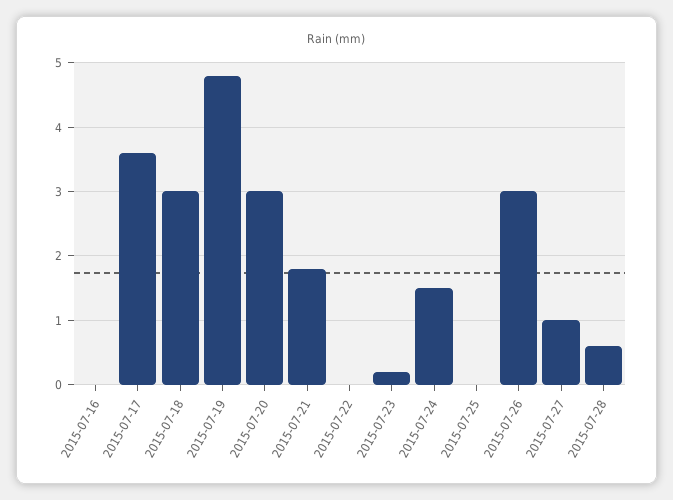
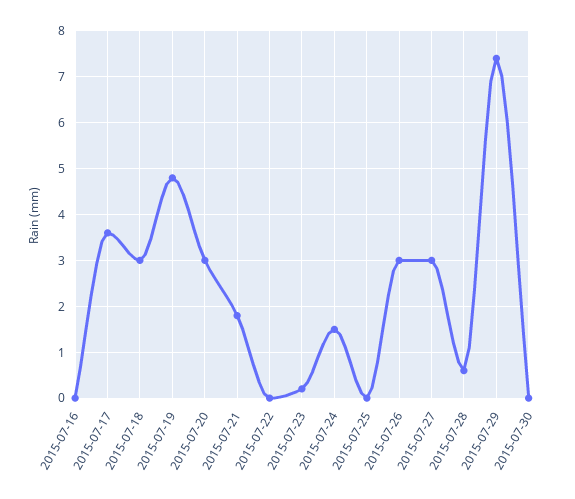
2015-07-27: 1 -> 3
2015-07-29: none -> 7.5
2015-07-30: none -> 0

